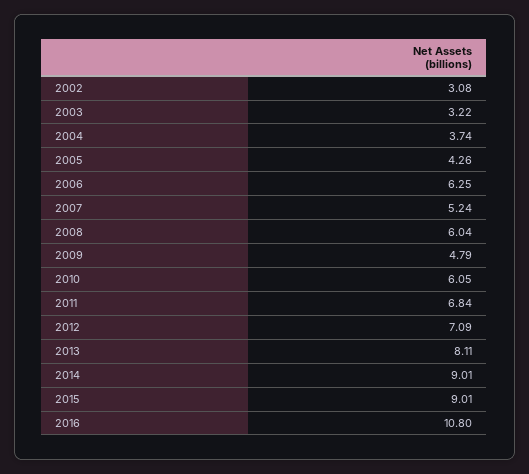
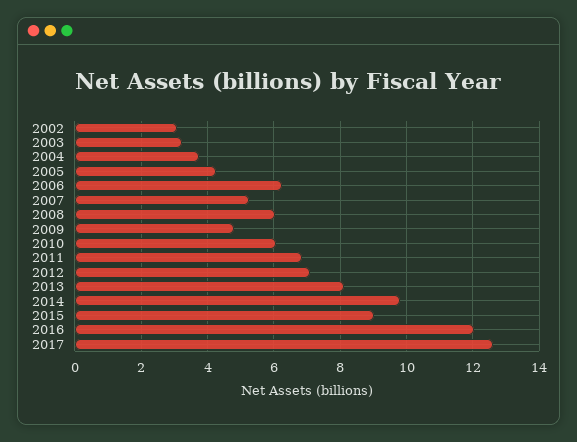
2014: 9.01 -> 9.8
2016: 10.8 -> 12
2017: none -> 12.6

